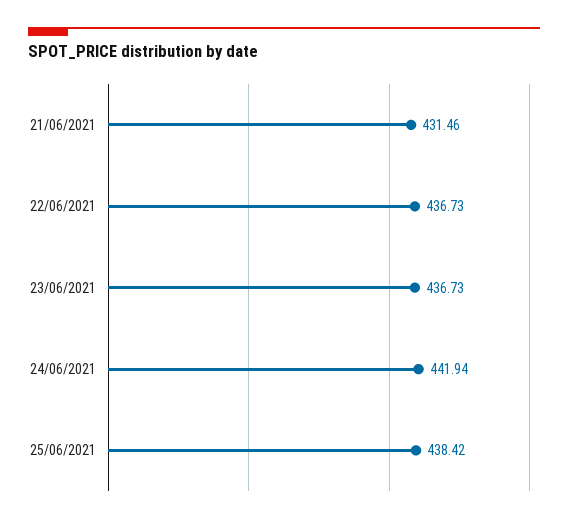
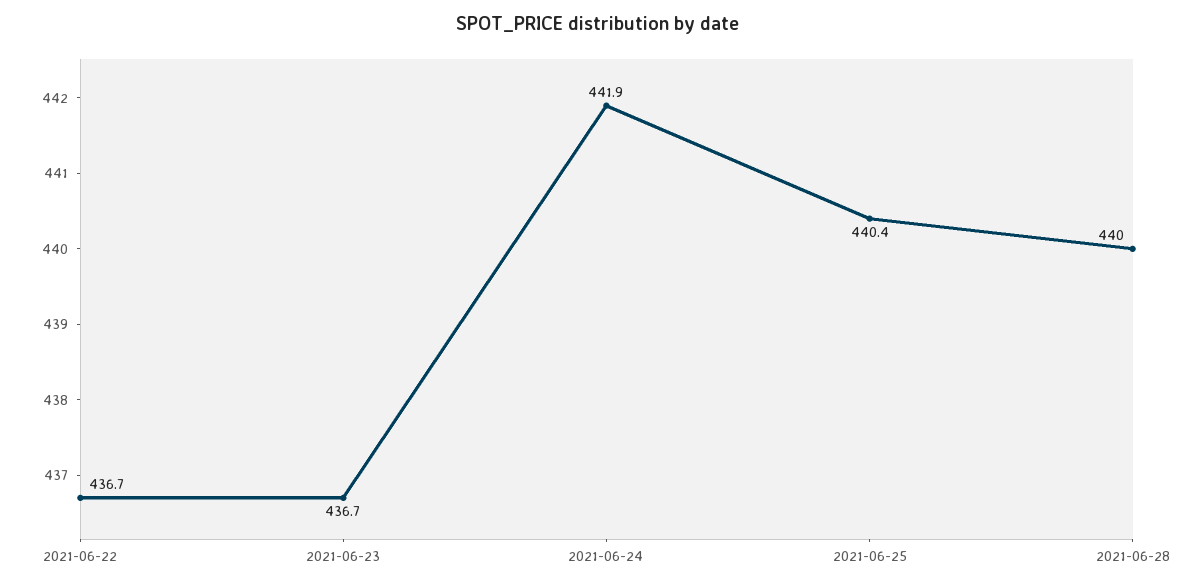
21/06/2021: 431.46 -> none
25/06/2021: 438.42 -> 440.4
2021-06-28: none -> 440

